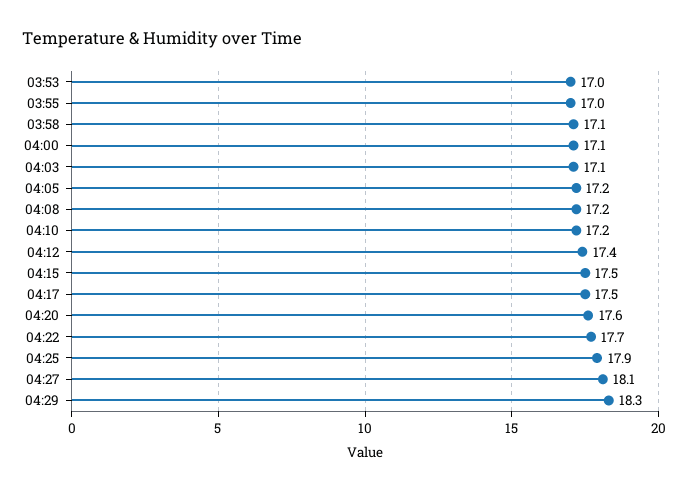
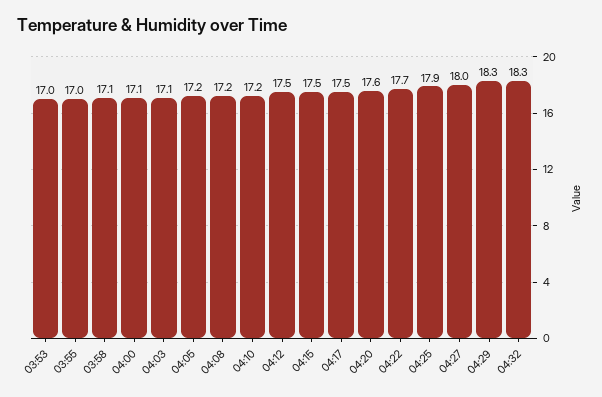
04:12: 17.4 -> 17.5
04:27: 18.1 -> 18
04:32: none -> 18.3

